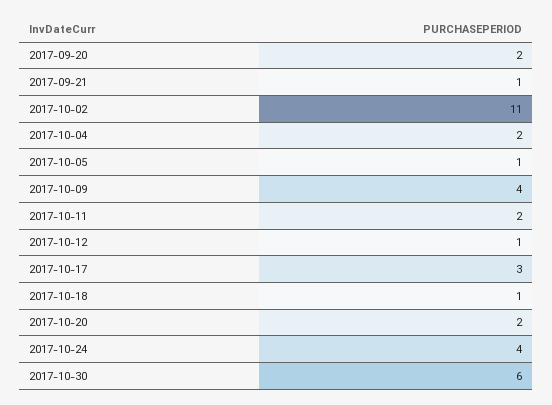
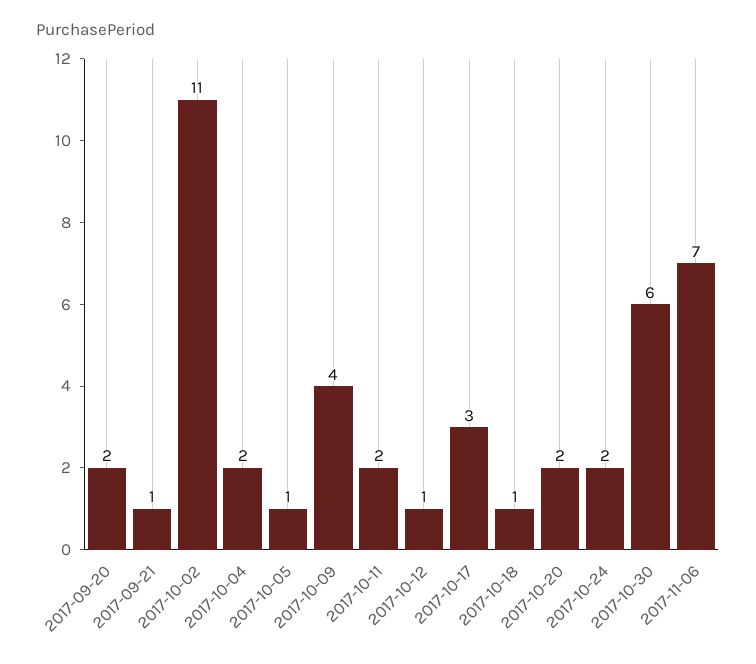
2017-10-24: 4 -> 2
2017-11-06: none -> 7

